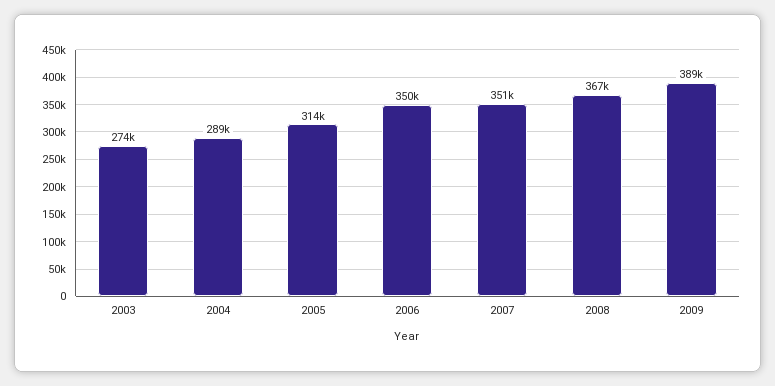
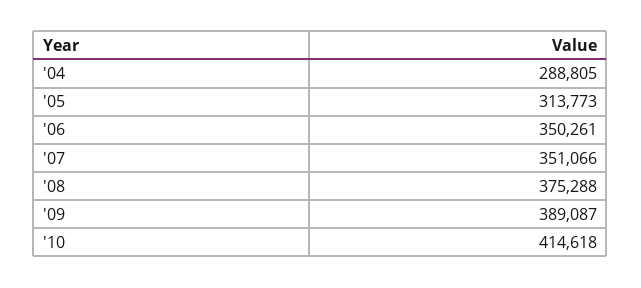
2003: 274000 -> none
2008: 367000 -> 375288
'10: none -> 414618

